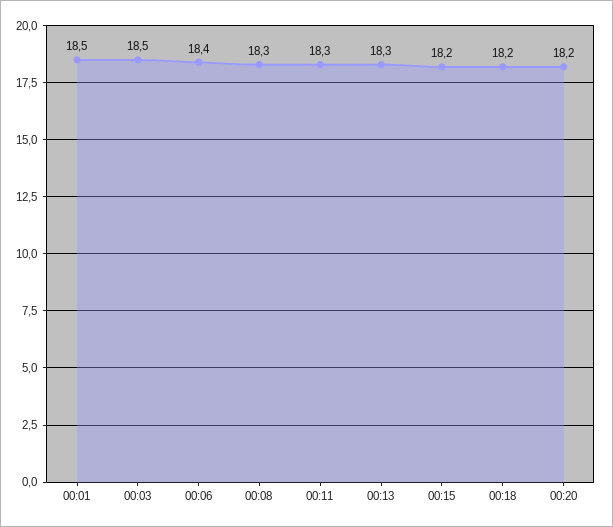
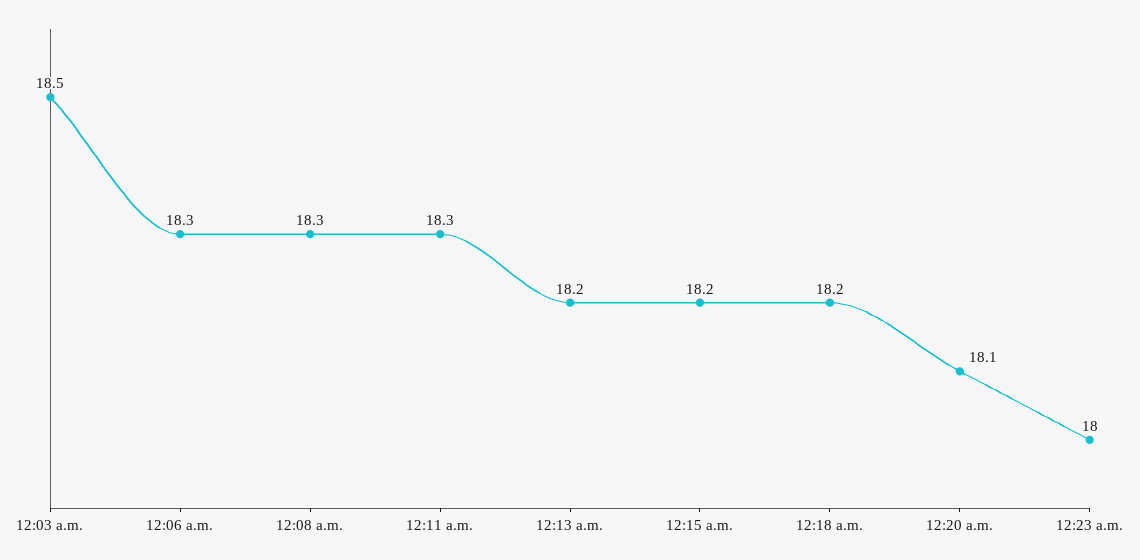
00:01: 18.5 -> none
00:06: 18.4 -> 18.3
00:13: 18.3 -> 18.2
00:20: 18.2 -> 18.1
12:23 a.m.: none -> 18

